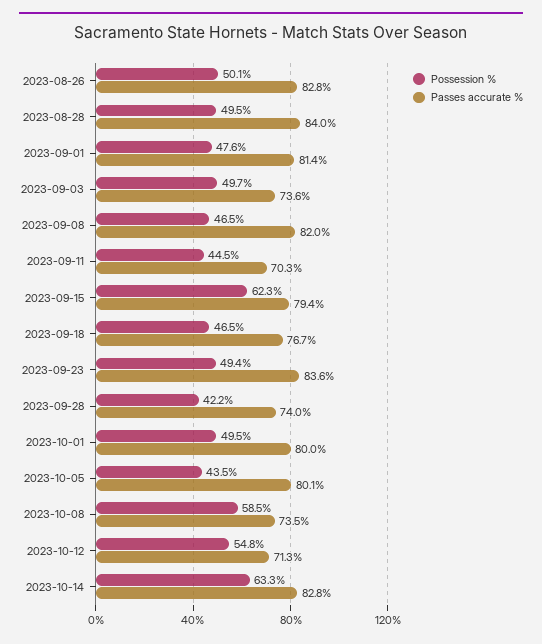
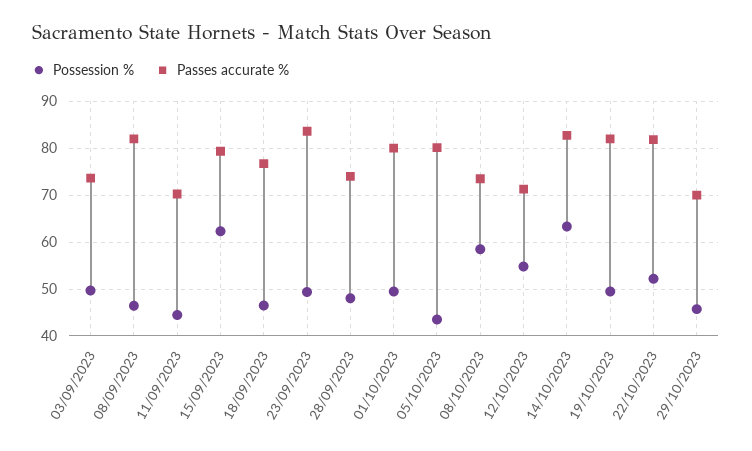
Possession %, 2023-08-26: 50.1 -> none
Passes accurate %, 2023-08-26: 82.8 -> none
Possession %, 2023-08-28: 49.5 -> none
Passes accurate %, 2023-08-28: 84 -> none
Possession %, 2023-09-01: 47.6 -> none
Passes accurate %, 2023-09-01: 81.4 -> none
Possession %, 2023-09-28: 42.2 -> 48
Possession %, 19/10/2023: none -> 50
Passes accurate %, 19/10/2023: none -> 82
Possession %, 22/10/2023: none -> 52
Passes accurate %, 22/10/2023: none -> 82
Possession %, 29/10/2023: none -> 46
Passes accurate %, 29/10/2023: none -> 70

